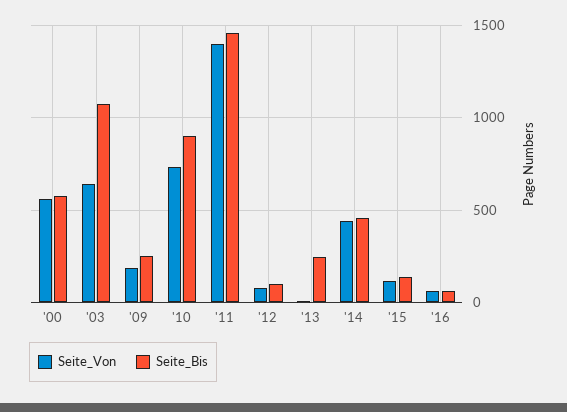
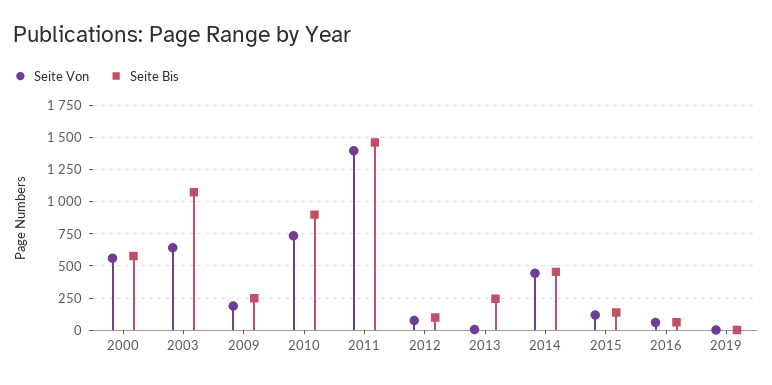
Seite_Von, 2019: none -> 0
Seite_Bis, 2019: none -> 0

